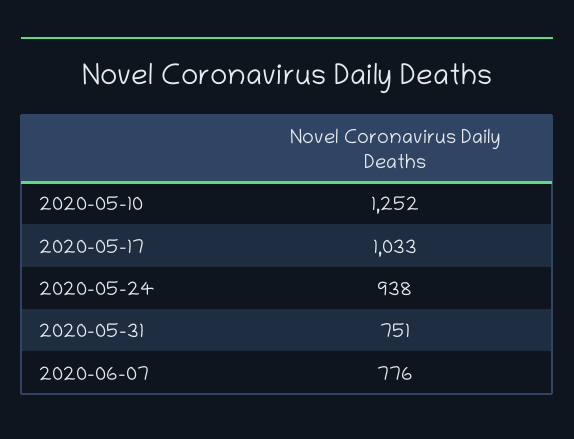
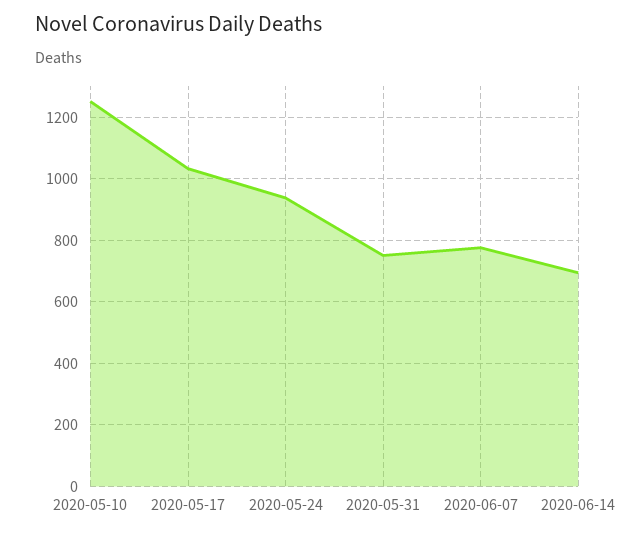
2020-06-14: none -> 700

